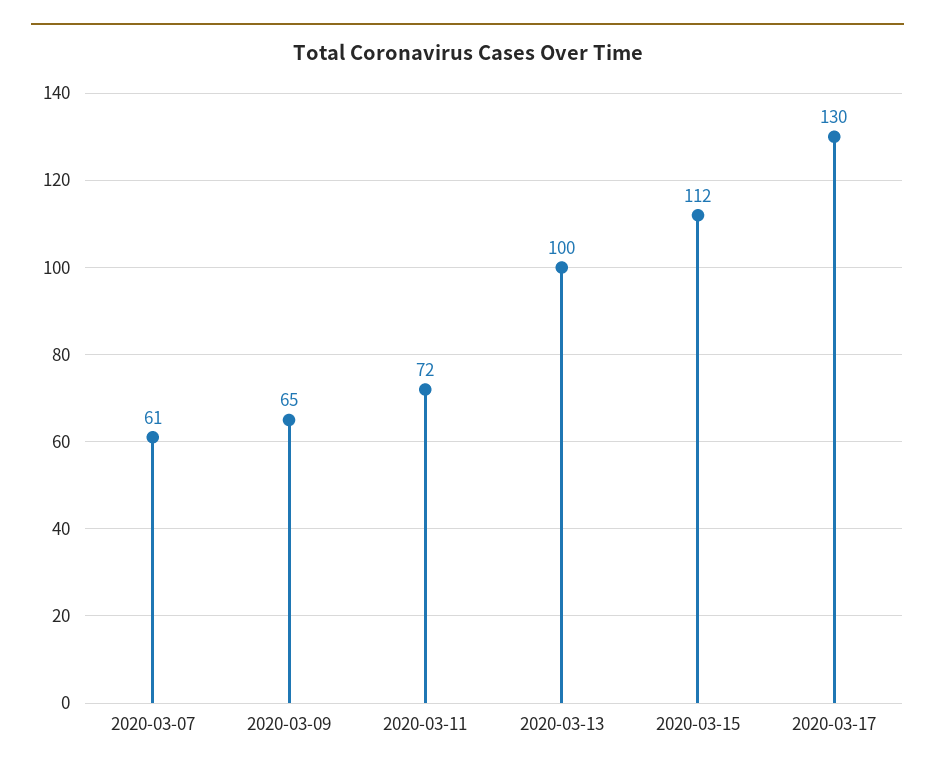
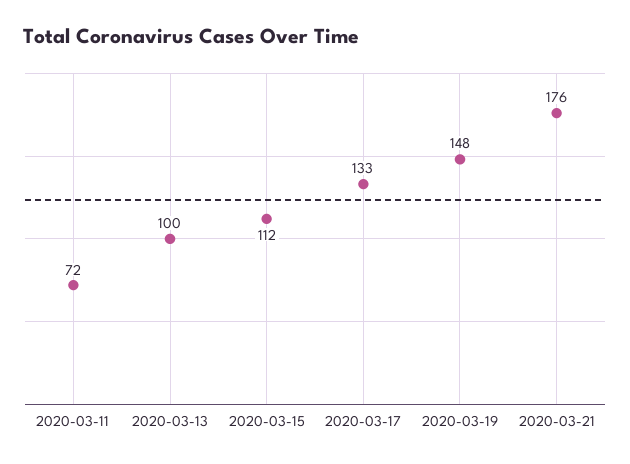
2020-03-07: 61 -> none
2020-03-09: 65 -> none
2020-03-17: 130 -> 133
2020-03-19: none -> 148
2020-03-21: none -> 176

